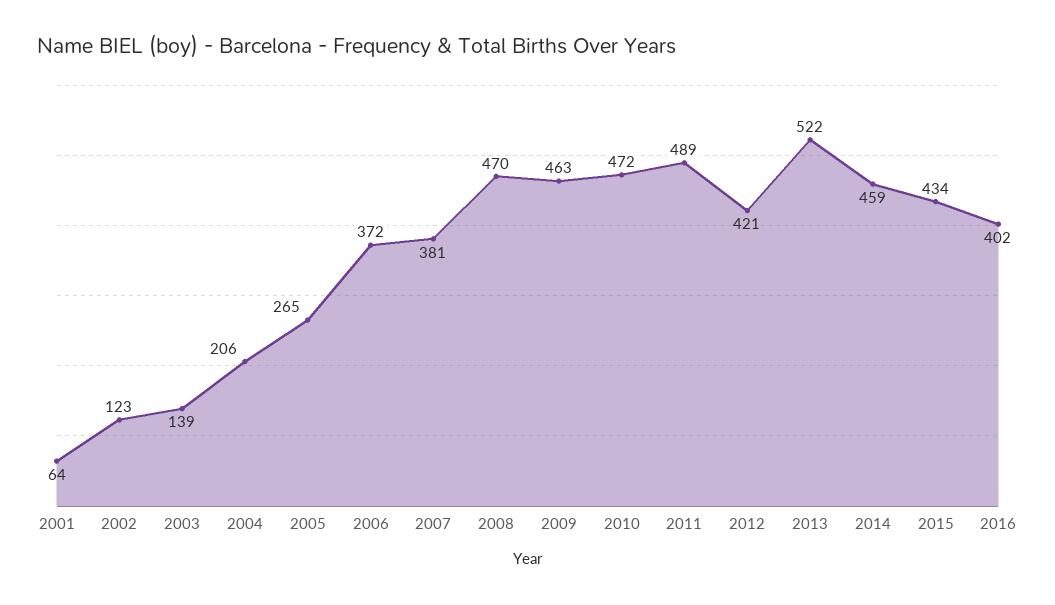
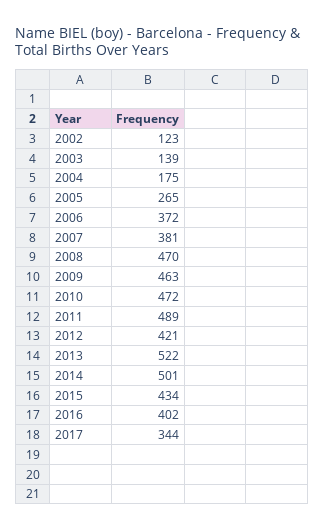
2001: 64 -> none
2004: 206 -> 175
2014: 459 -> 501
2017: none -> 344

